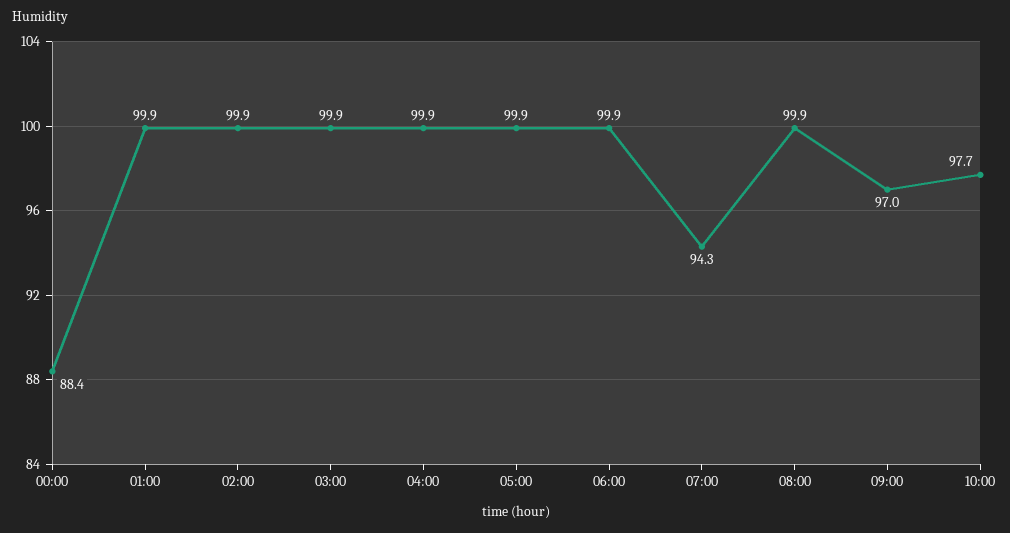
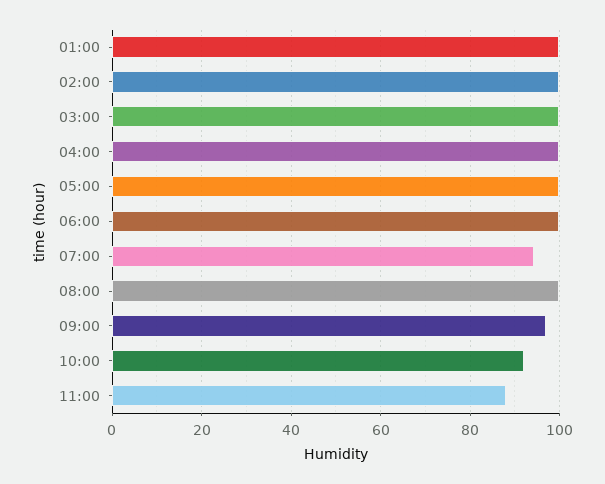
00:00: 88.4 -> none
10:00: 97.7 -> 92
11:00: none -> 88

